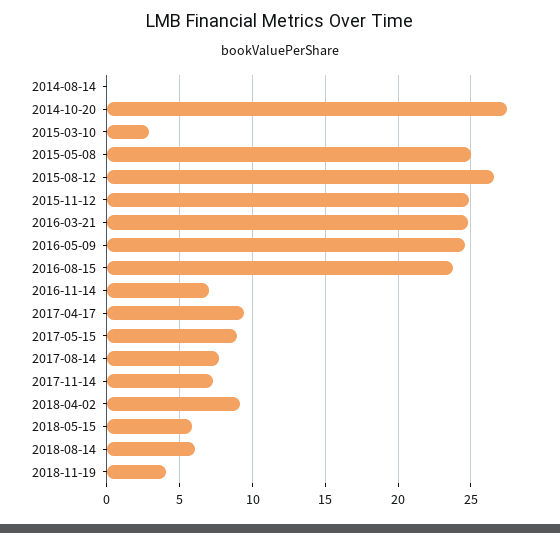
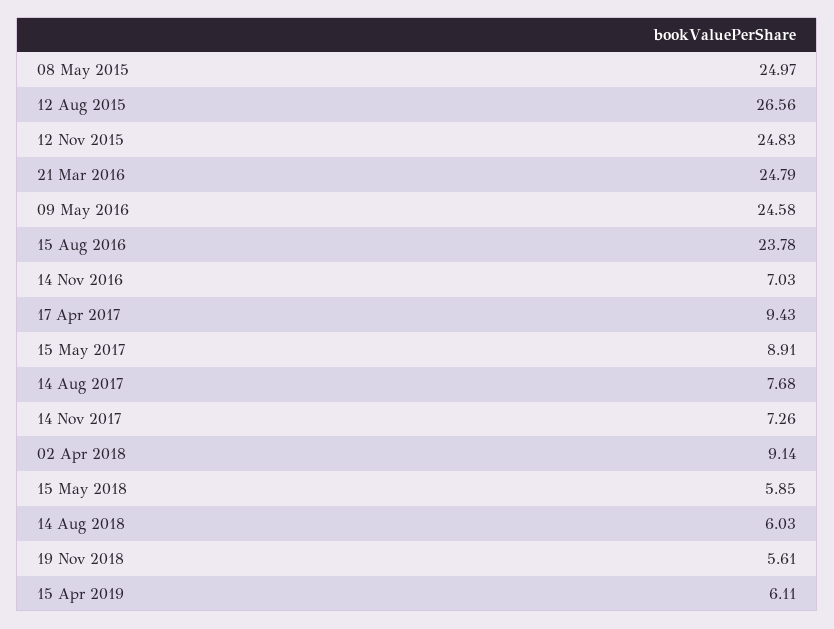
2014-08-14: 0 -> none
2014-10-20: 27.5 -> none
2015-03-10: 3 -> none
2018-11-19: 4 -> 5.61
15 Apr 2019: none -> 6.11

